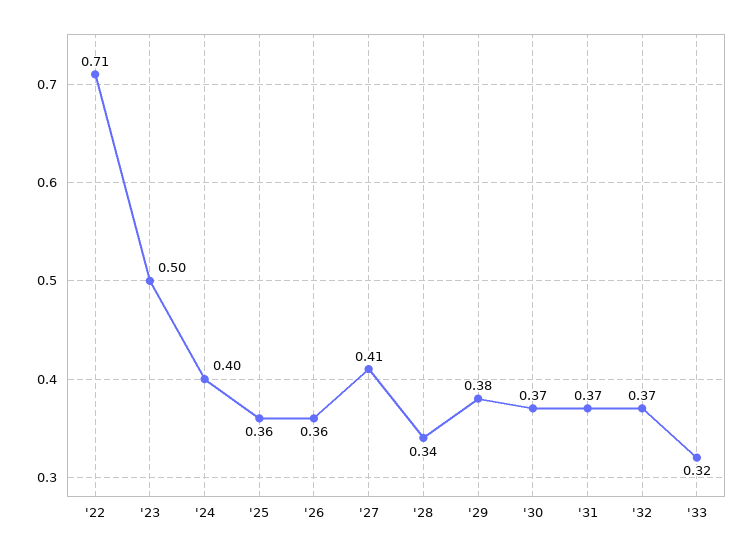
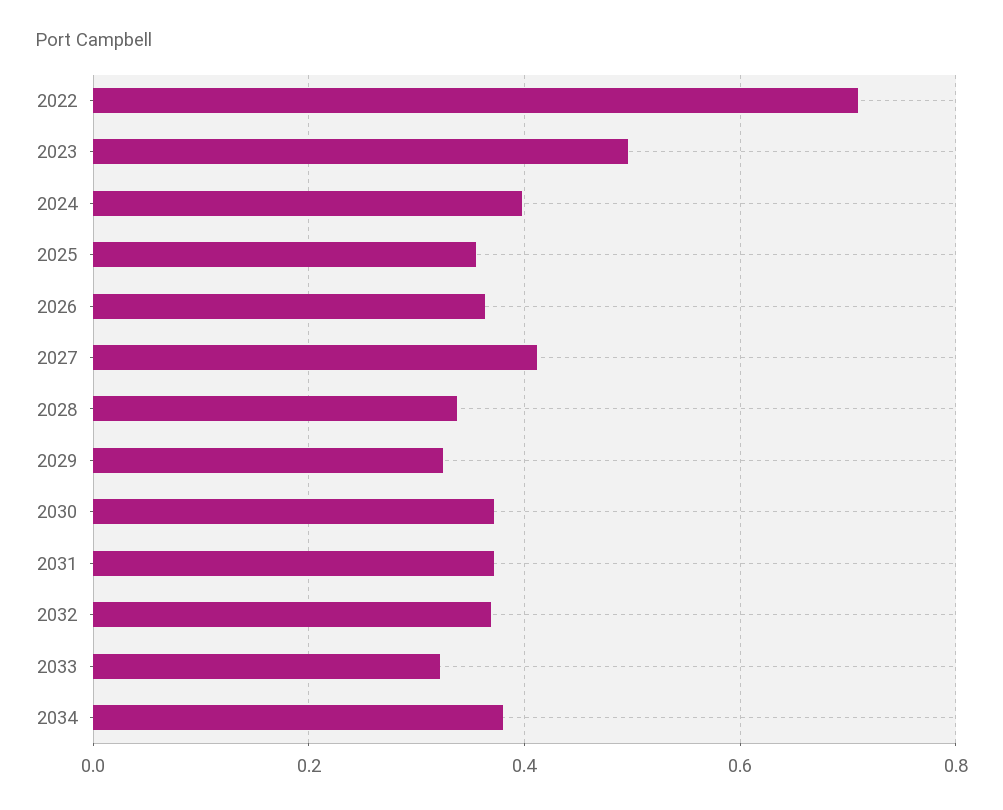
'29: 0.38 -> 0.32
2034: none -> 0.38

